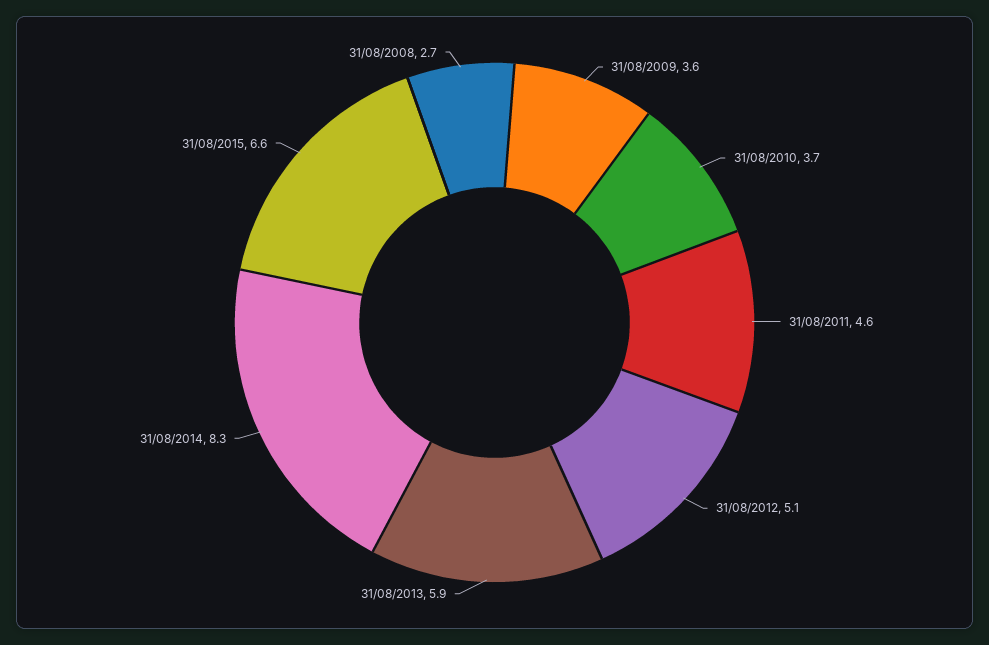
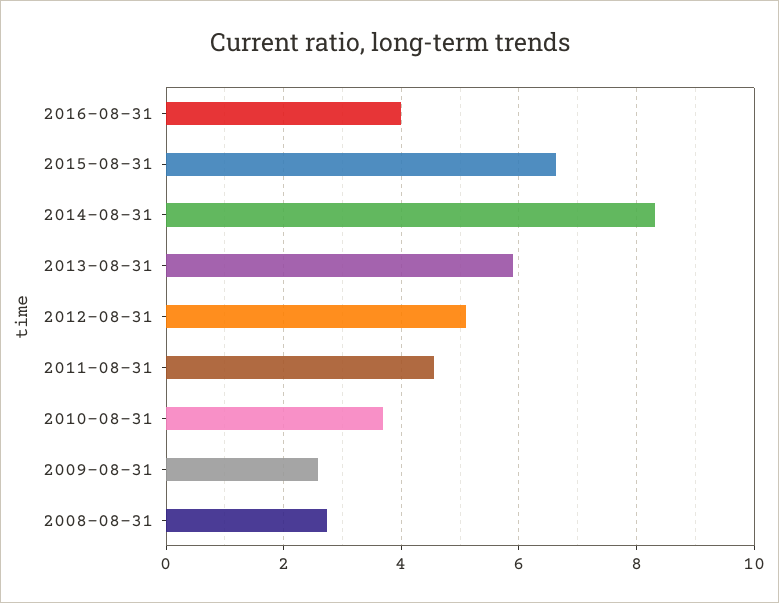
31/08/2009: 3.6 -> 2.6
2016-08-31: none -> 4

